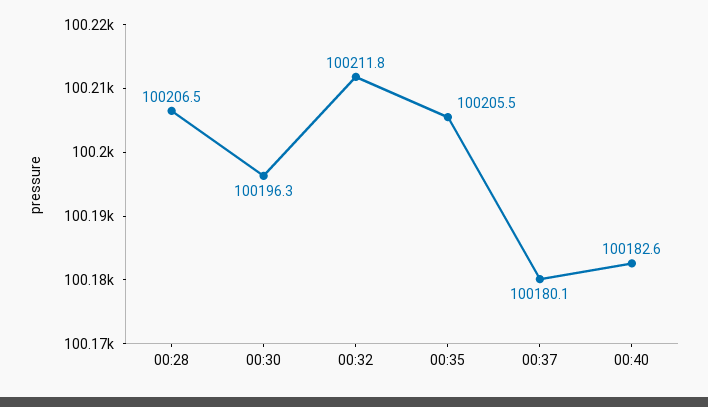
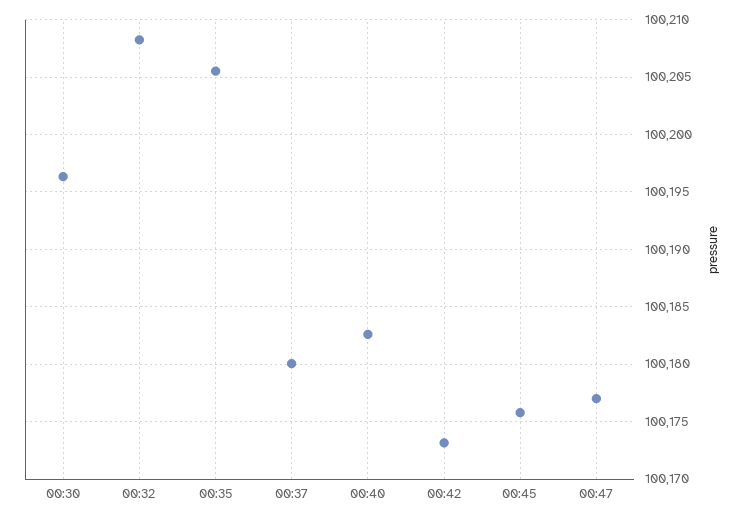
00:28: 100206.5 -> none
00:32: 100211.8 -> 100208
00:42: none -> 100173
00:45: none -> 100176
00:47: none -> 100177

